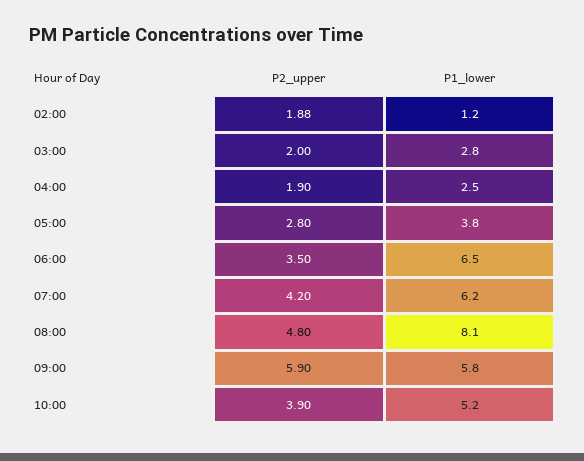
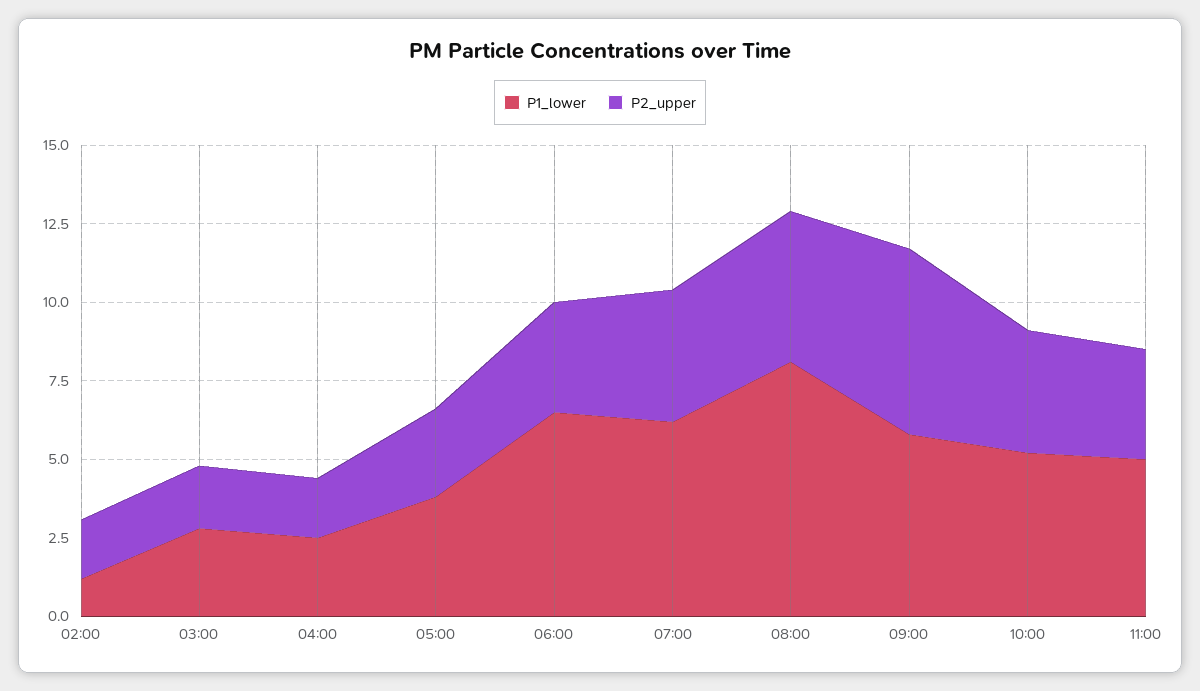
P1_lower, 11:00: none -> 5
P2_upper, 11:00: none -> 3.5

